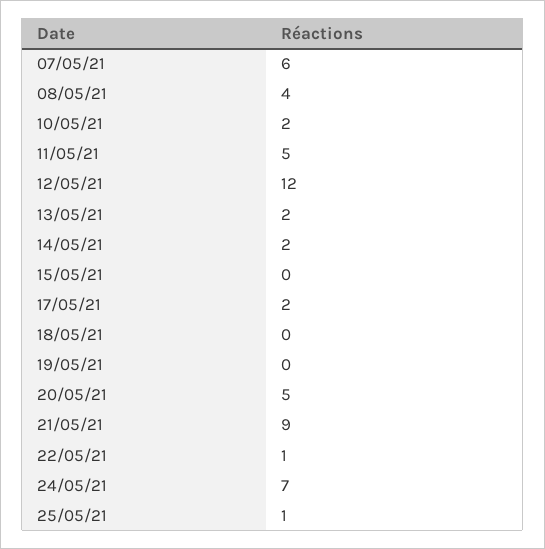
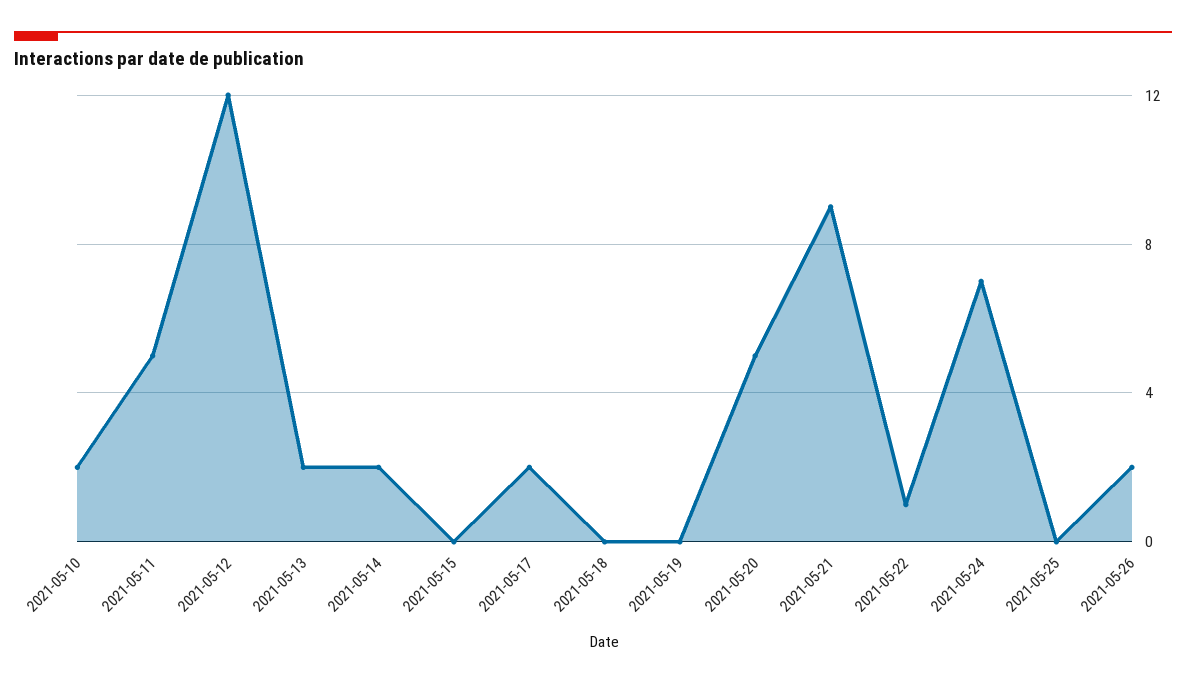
07/05/21: 6 -> none
08/05/21: 4 -> none
25/05/21: 1 -> 0
2021-05-26: none -> 2

